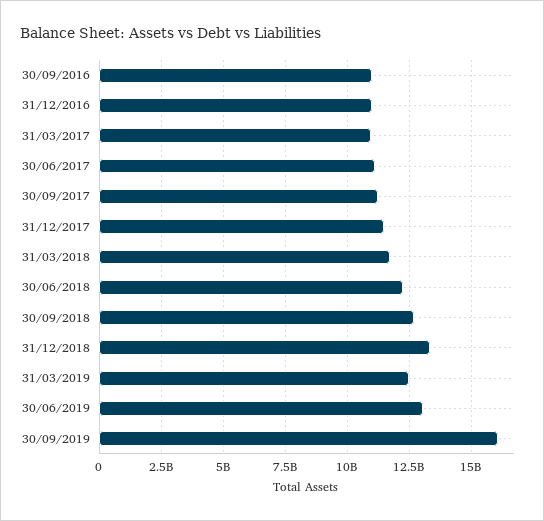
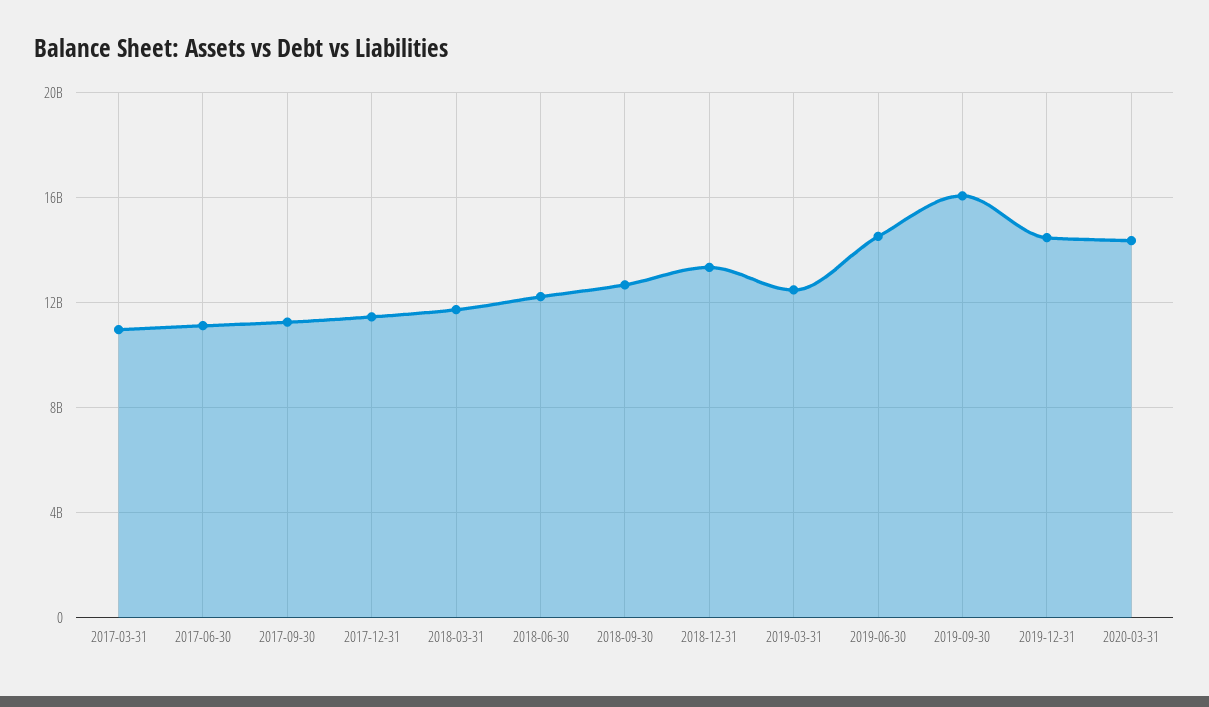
30/09/2016: 11000000000 -> none
31/12/2016: 11000000000 -> none
30/06/2019: 13000000000 -> 14500000000
2019-12-31: none -> 14500000000
2020-03-31: none -> 14500000000

